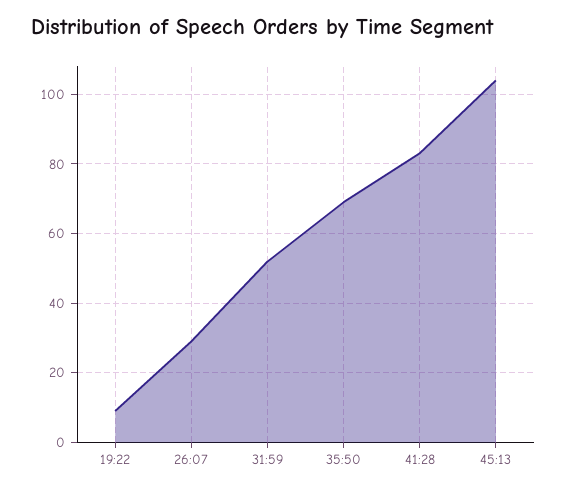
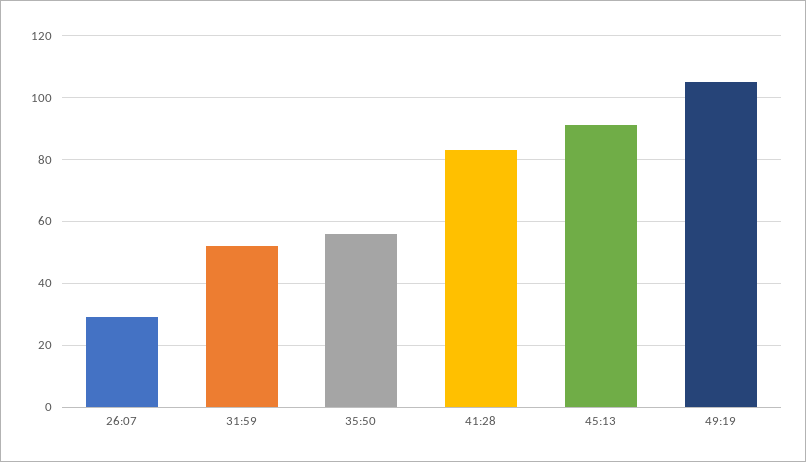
19:22: 10 -> none
35:50: 70 -> 55
45:13: 105 -> 90
49:19: none -> 105

